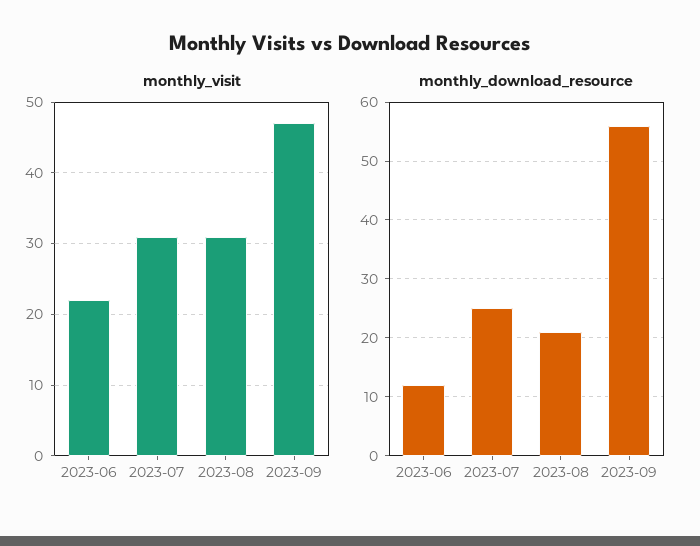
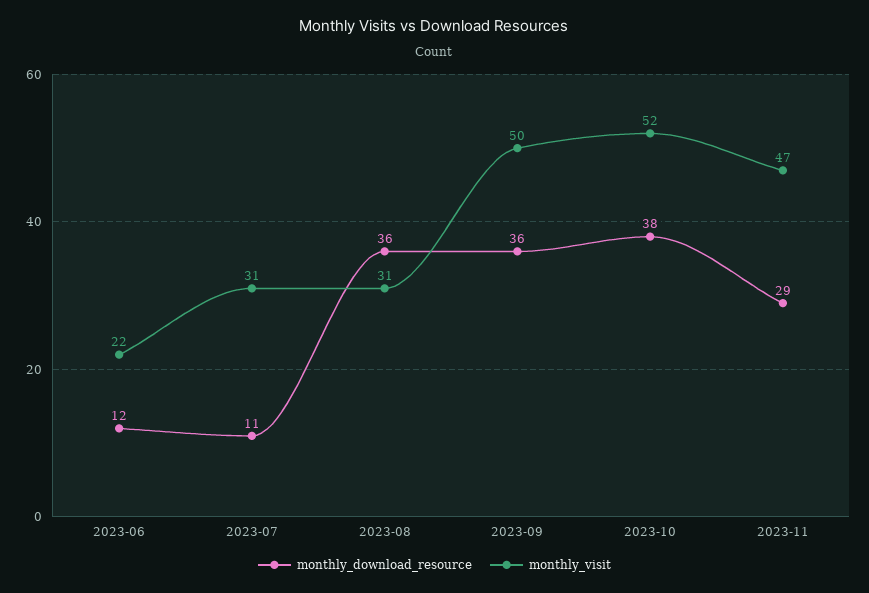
monthly_visit, 2023-09: 47 -> 50
monthly_download_resource, 2023-07: 25 -> 11
monthly_download_resource, 2023-08: 20 -> 36
monthly_download_resource, 2023-09: 55 -> 36
monthly_download_resource, 2023-10: none -> 38
monthly_visit, 2023-10: none -> 52
monthly_download_resource, 2023-11: none -> 29
monthly_visit, 2023-11: none -> 47

